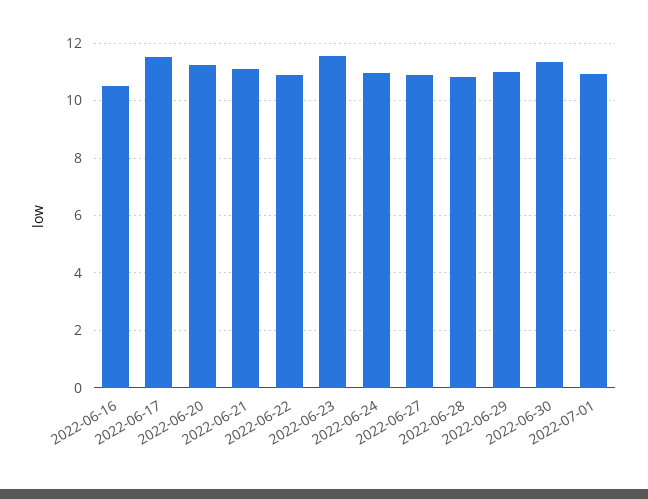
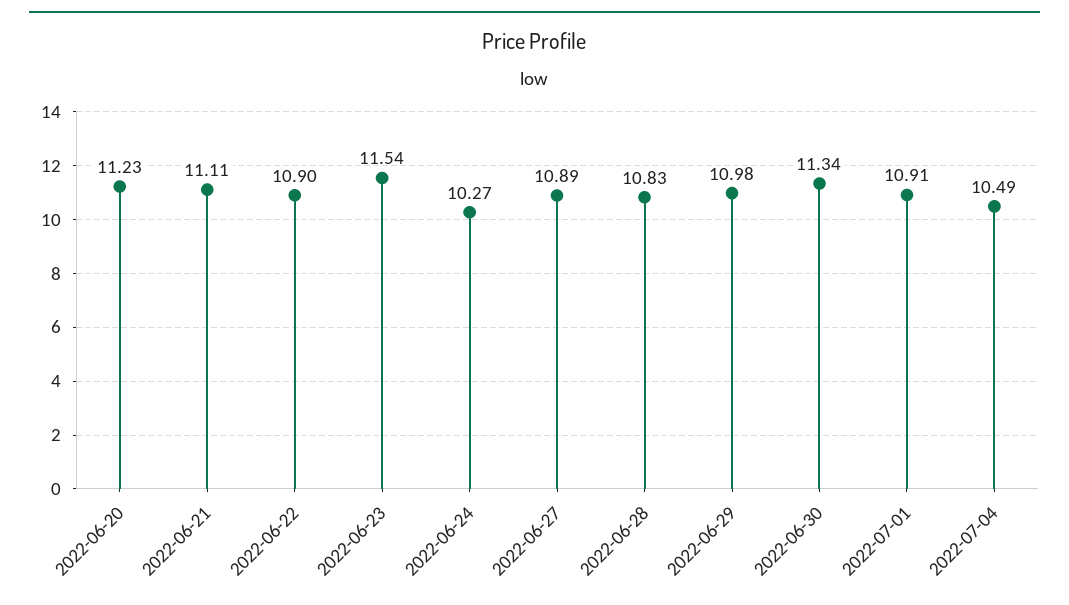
2022-06-16: 10.5 -> none
2022-06-17: 11.5 -> none
2022-06-24: 11 -> 10.27
2022-07-04: none -> 10.49

